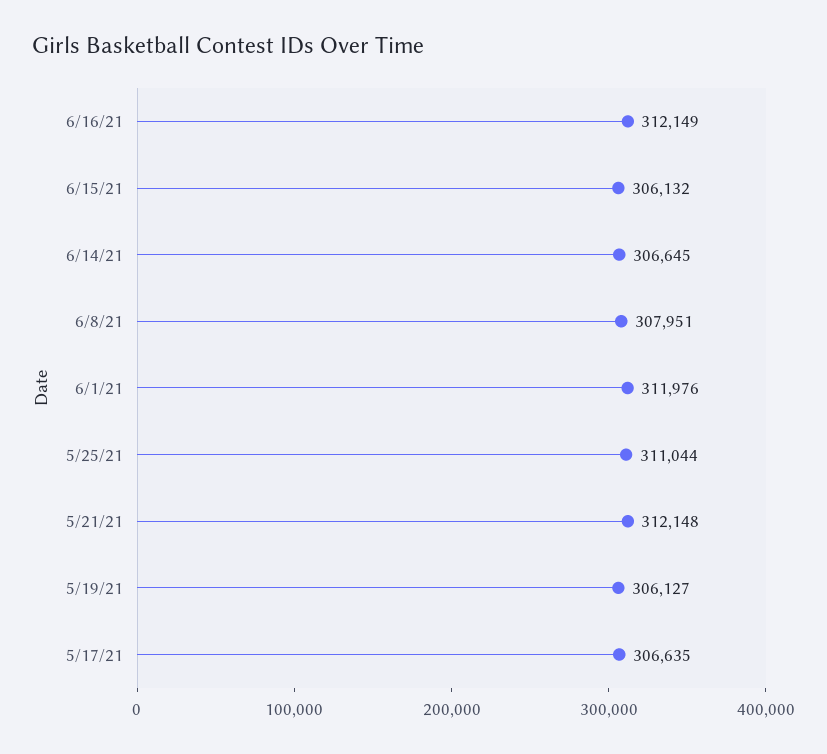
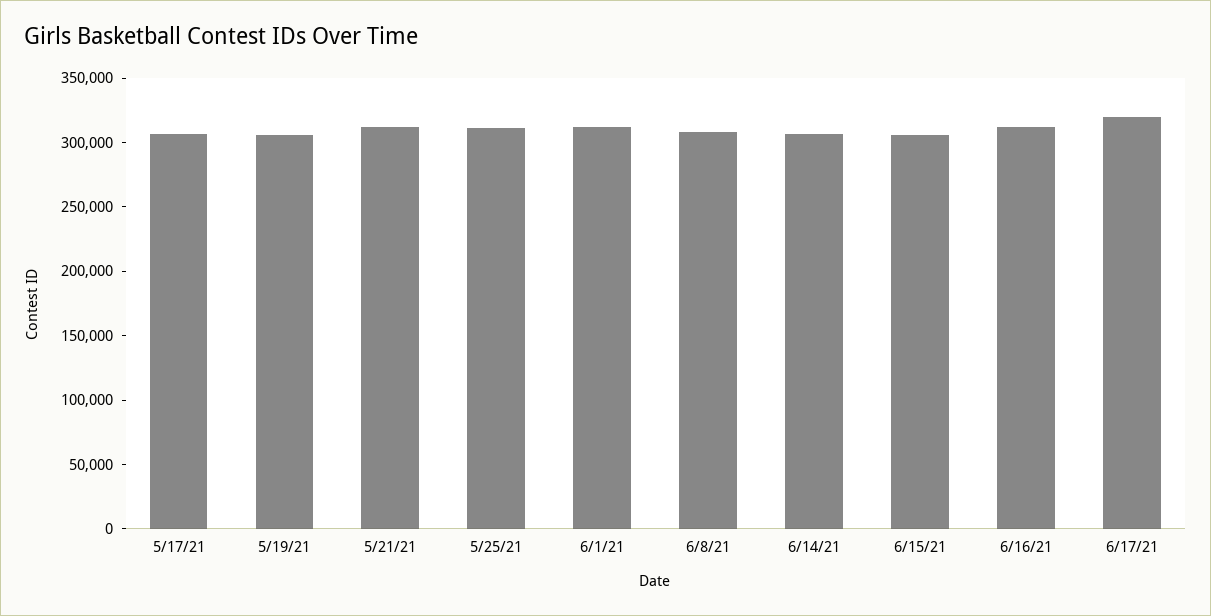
6/17/21: none -> 320000

